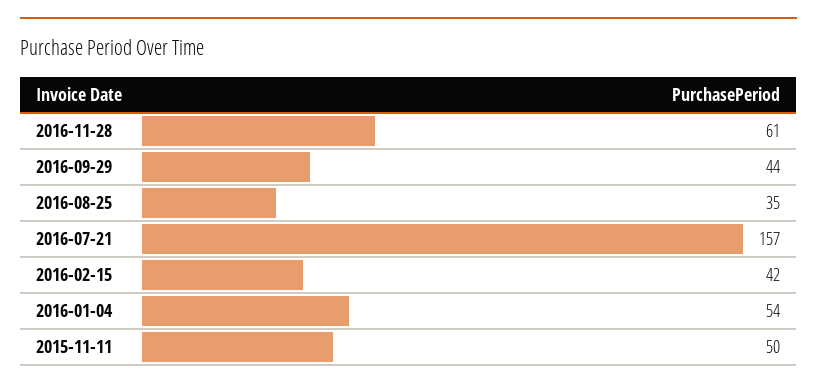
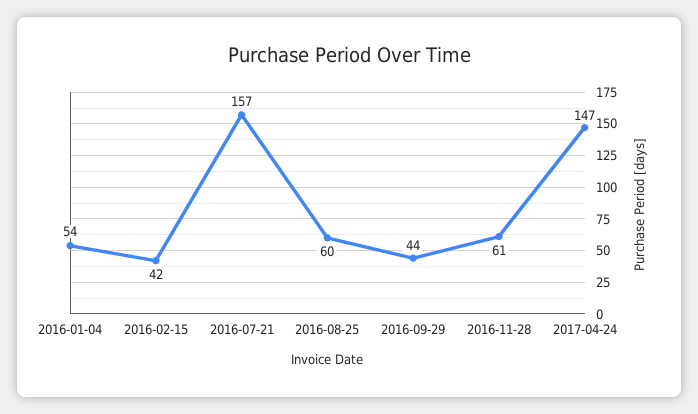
2016-08-25: 35 -> 60
2015-11-11: 50 -> none
2017-04-24: none -> 147

